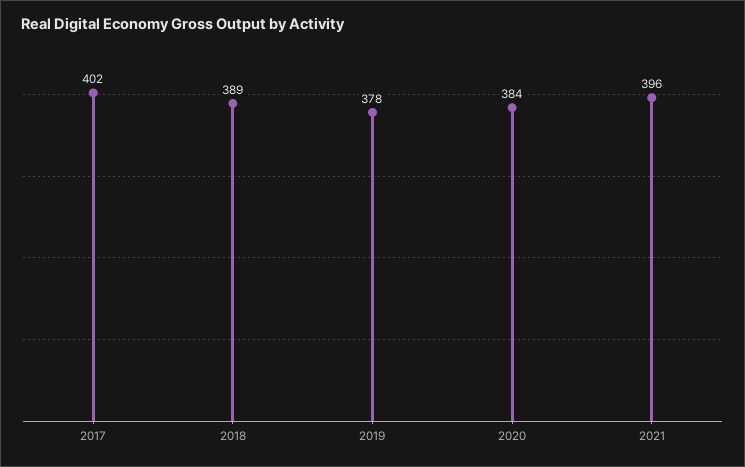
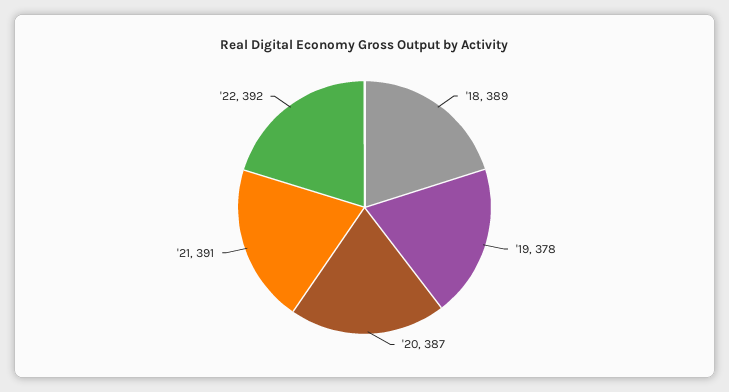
2017: 402 -> none
2020: 384 -> 387
2021: 396 -> 391
'22: none -> 392

